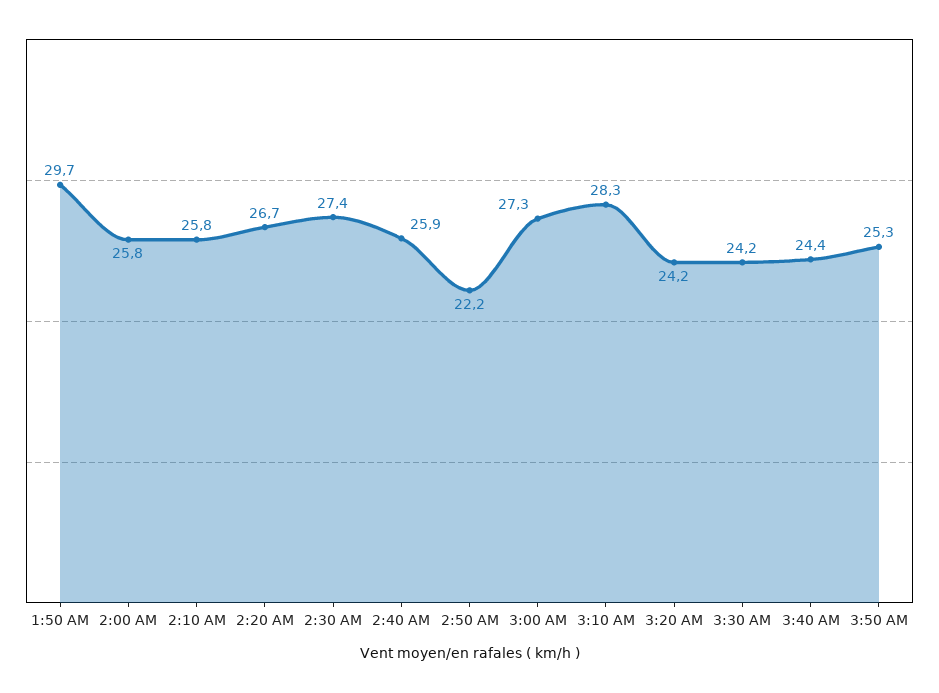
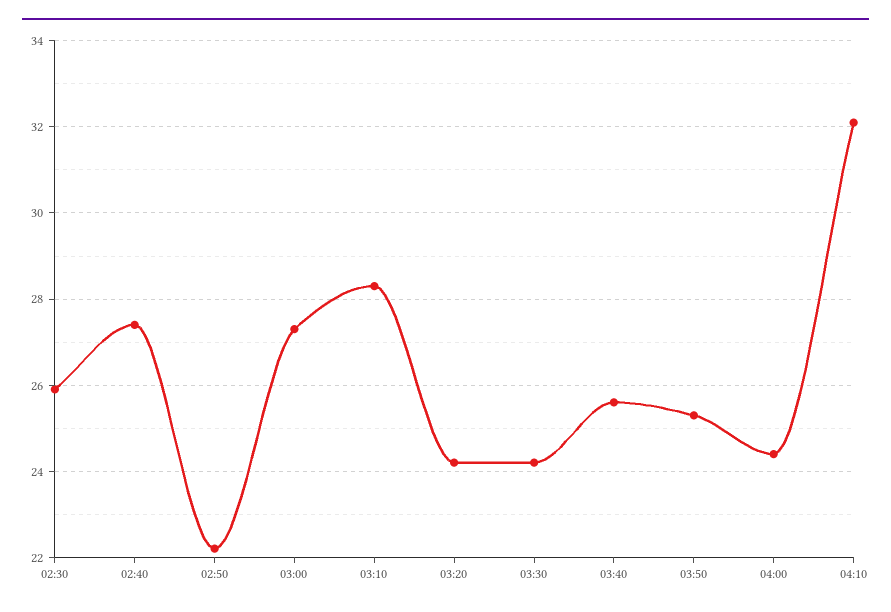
1:50 AM: 29.7 -> none
2:00 AM: 25.8 -> none
2:10 AM: 25.8 -> none
2:20 AM: 26.7 -> none
2:30 AM: 27.4 -> 26
2:40 AM: 25.9 -> 27.5
3:40 AM: 24.4 -> 25.5
04:00: none -> 24.5
04:10: none -> 32

